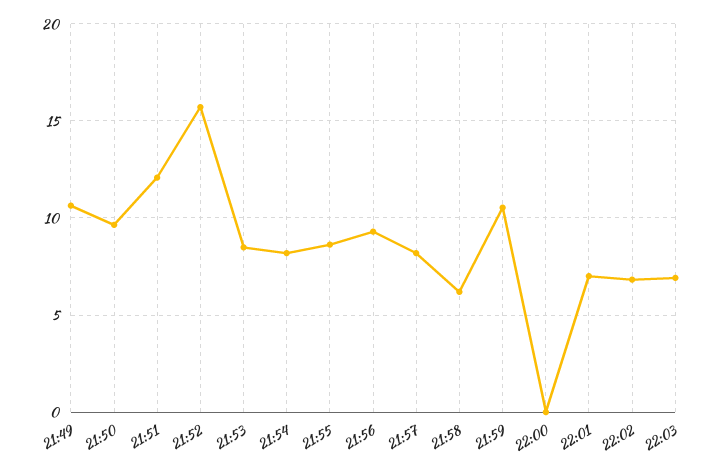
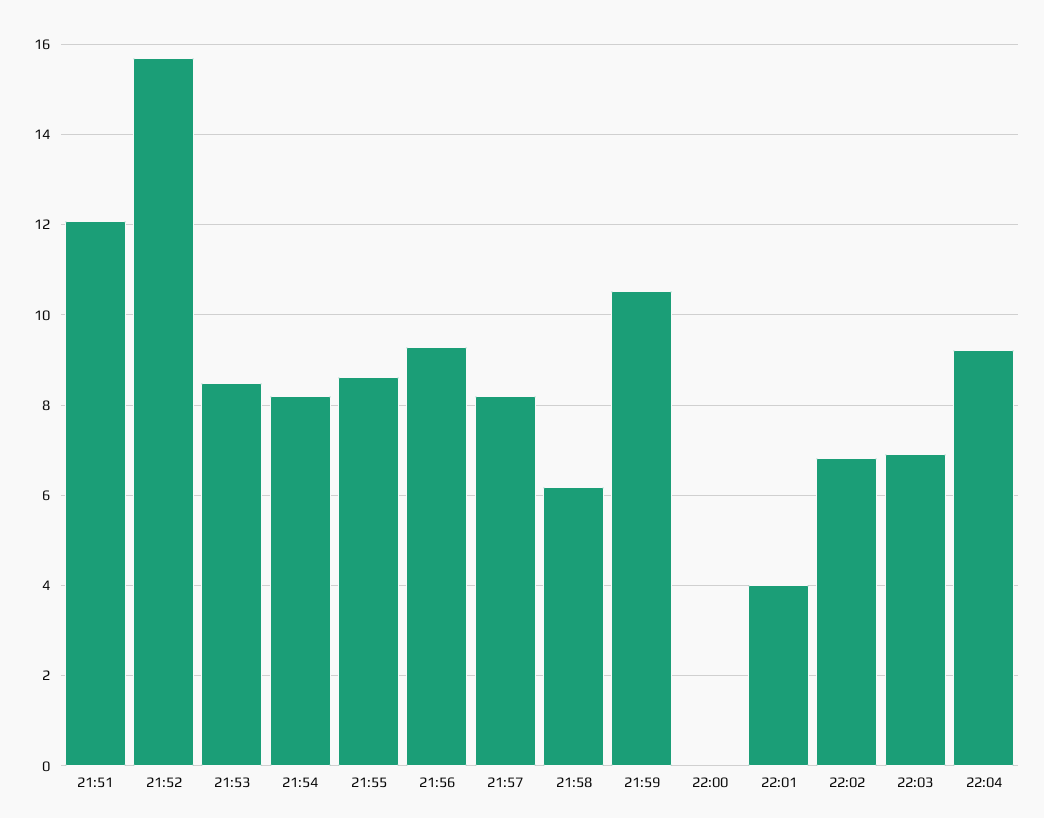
21:49: 10.5 -> none
21:50: 9.5 -> none
22:01: 7 -> 4
22:04: none -> 9.2

